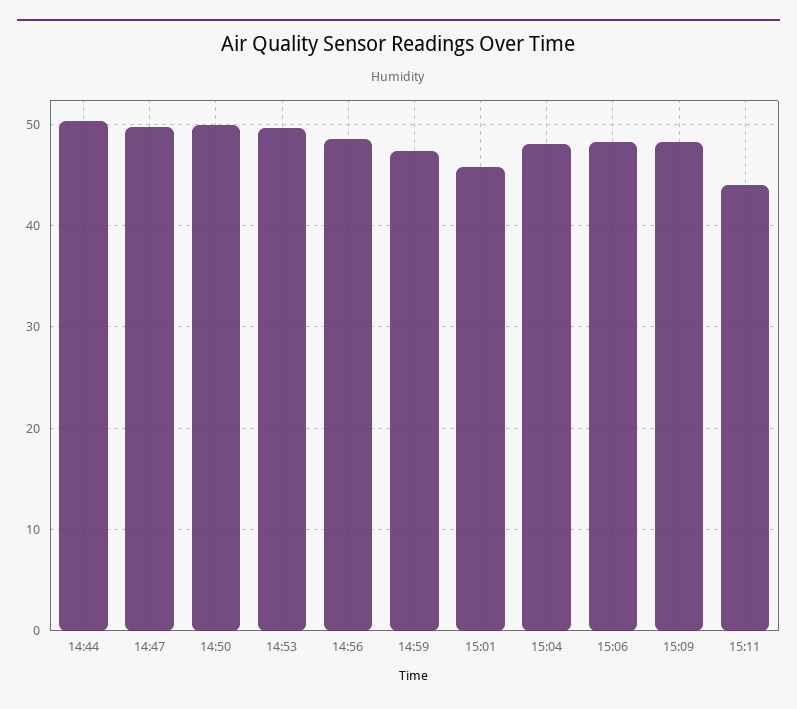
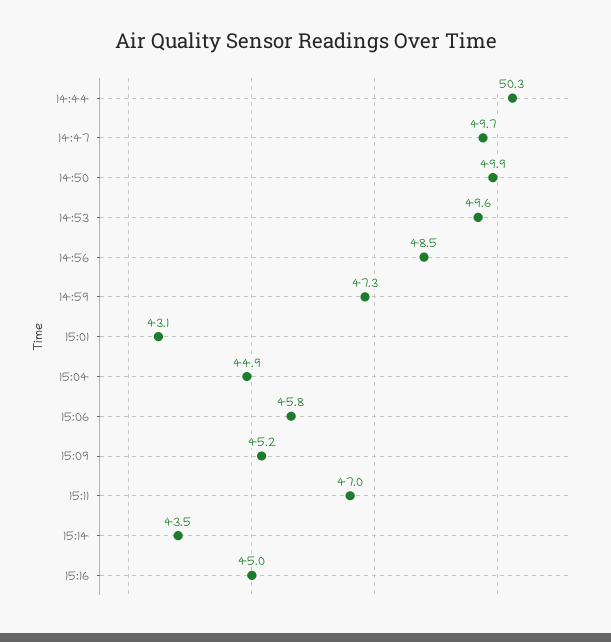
15:01: 46 -> 43.1
15:04: 48 -> 44.9
15:06: 48 -> 45.8
15:09: 48 -> 45.2
15:11: 44 -> 47
15:14: none -> 43.5
15:16: none -> 45

